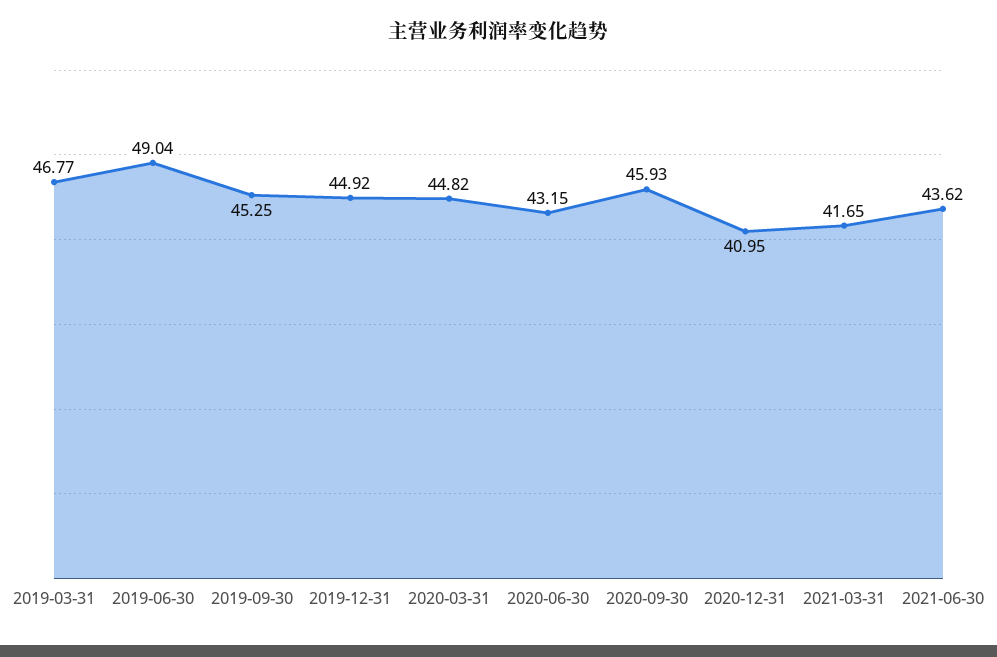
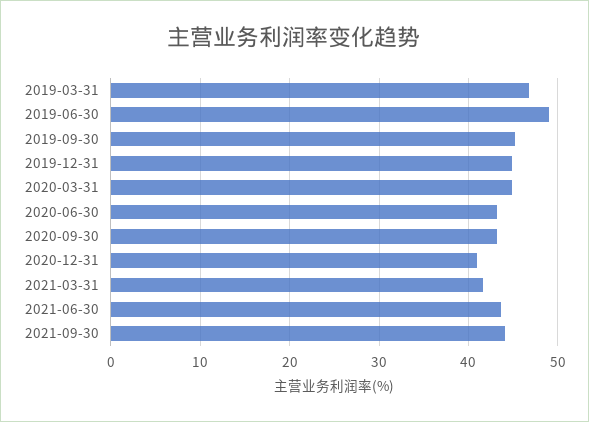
2020-09-30: 45.93 -> 43
2021-09-30: none -> 44

